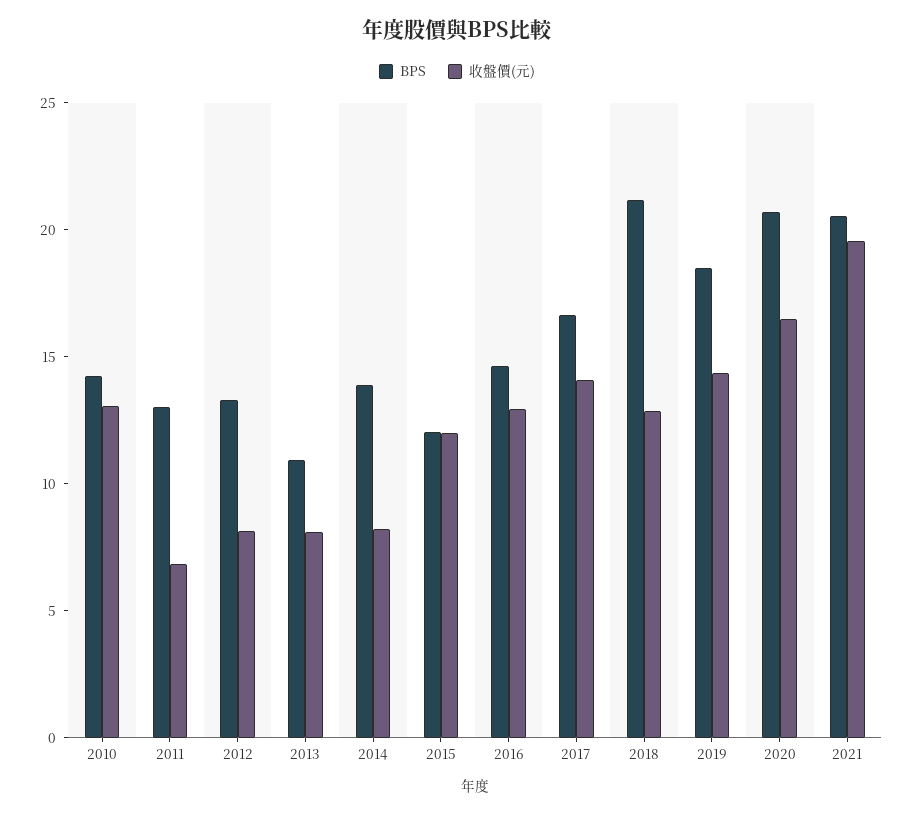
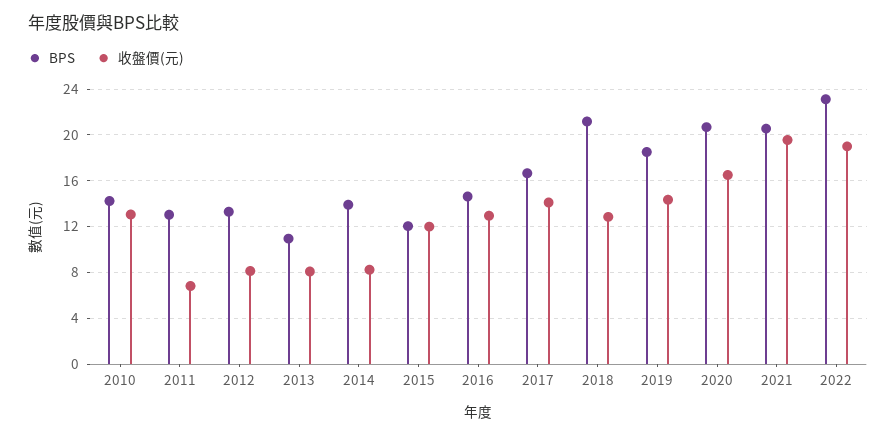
BPS, 2022: none -> 23
收盤價(元), 2022: none -> 19

